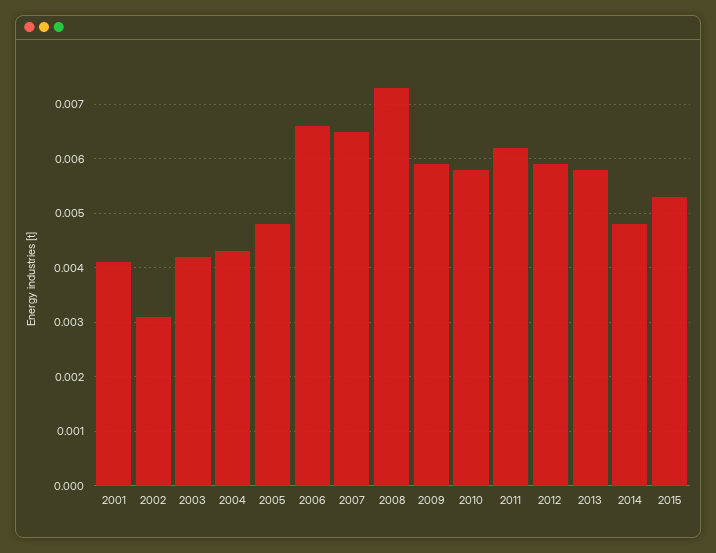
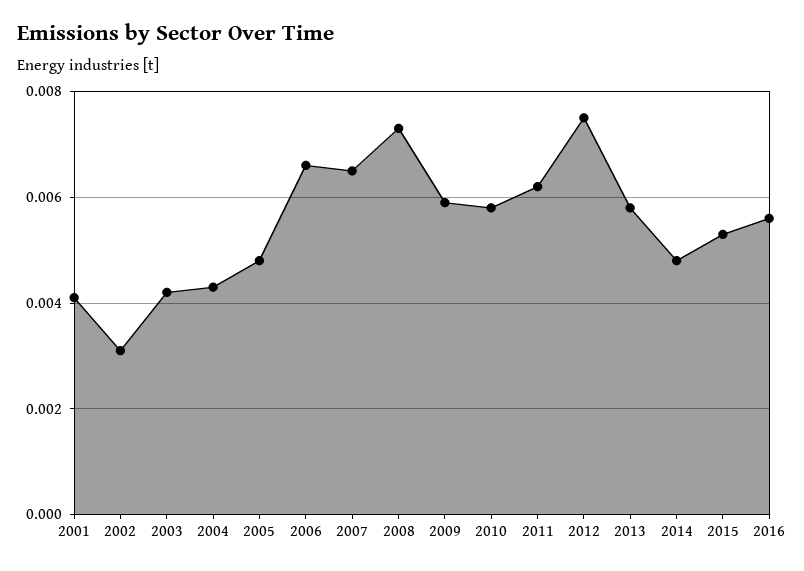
2012: 0.006 -> 0.0075
2016: none -> 0.0055

